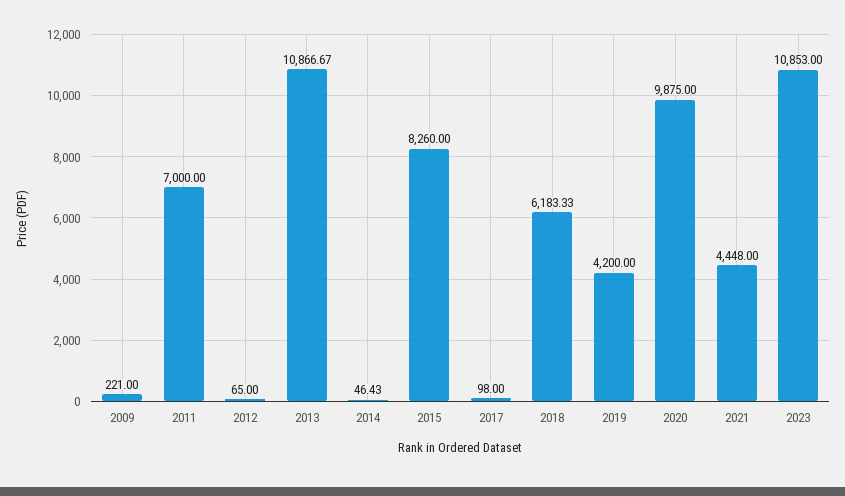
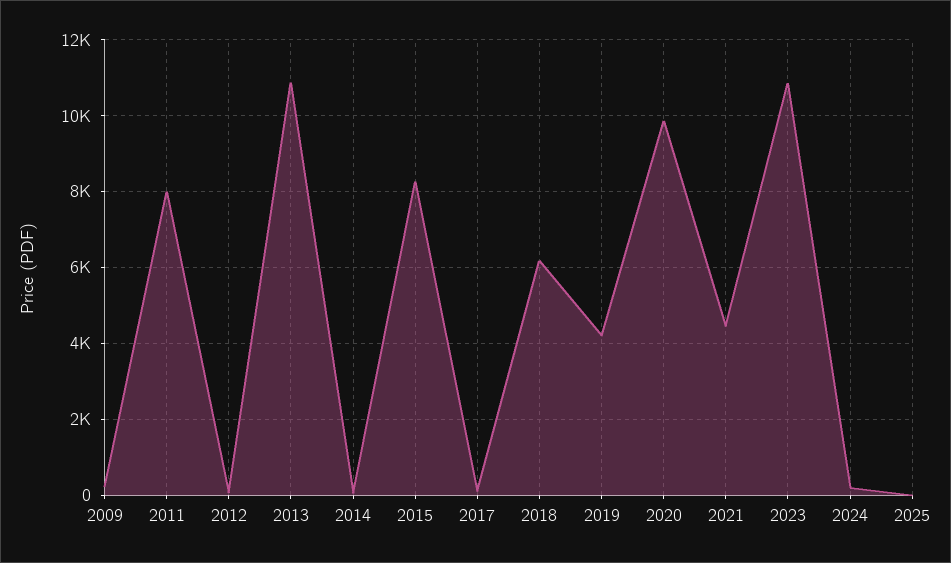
2011: 7000 -> 8000
2024: none -> 200
2025: none -> 0

